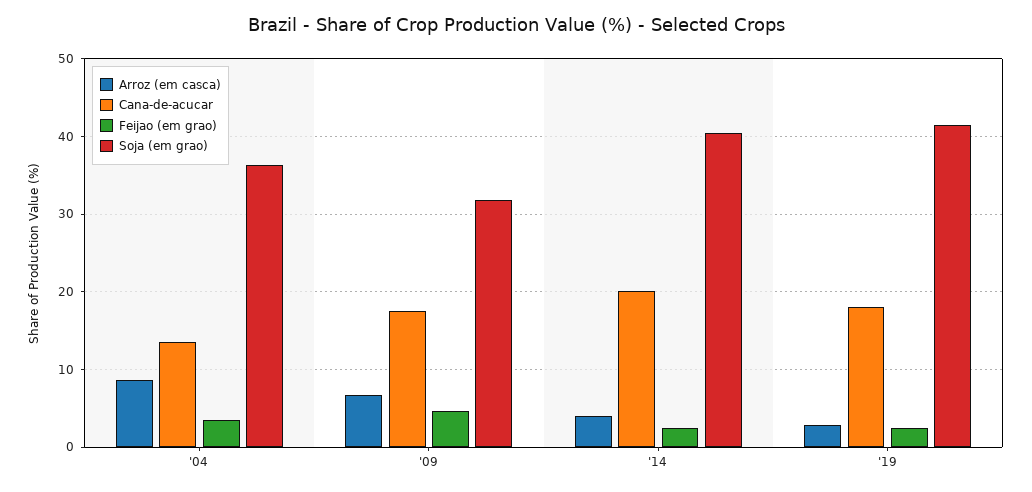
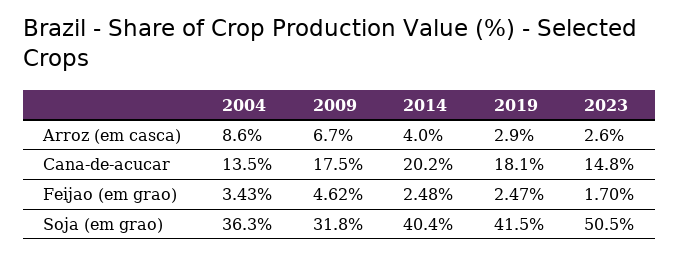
Arroz (em casca), 2023: none -> 2.6
Cana-de-acucar, 2023: none -> 14.8
Feijao (em grao), 2023: none -> 1.7
Soja (em grao), 2023: none -> 50.5

